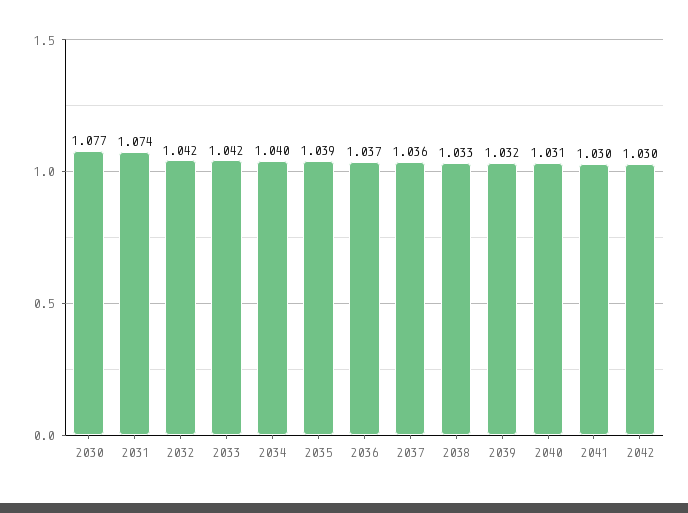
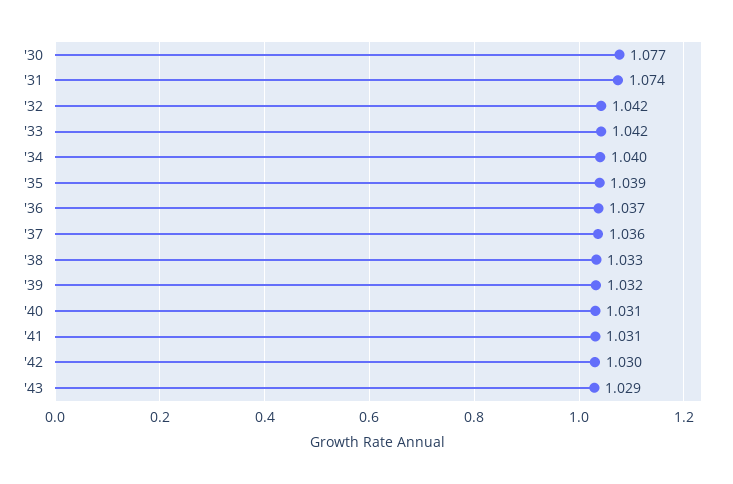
2041: 1.03 -> 1.031
'43: none -> 1.029

